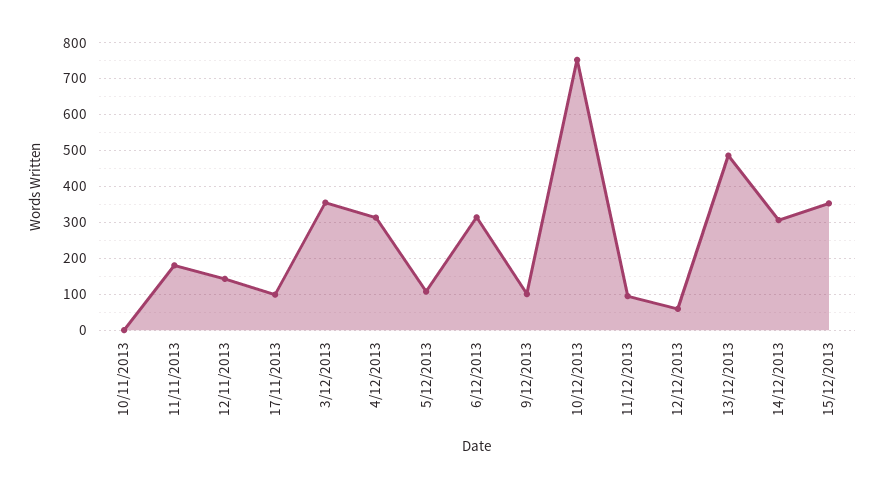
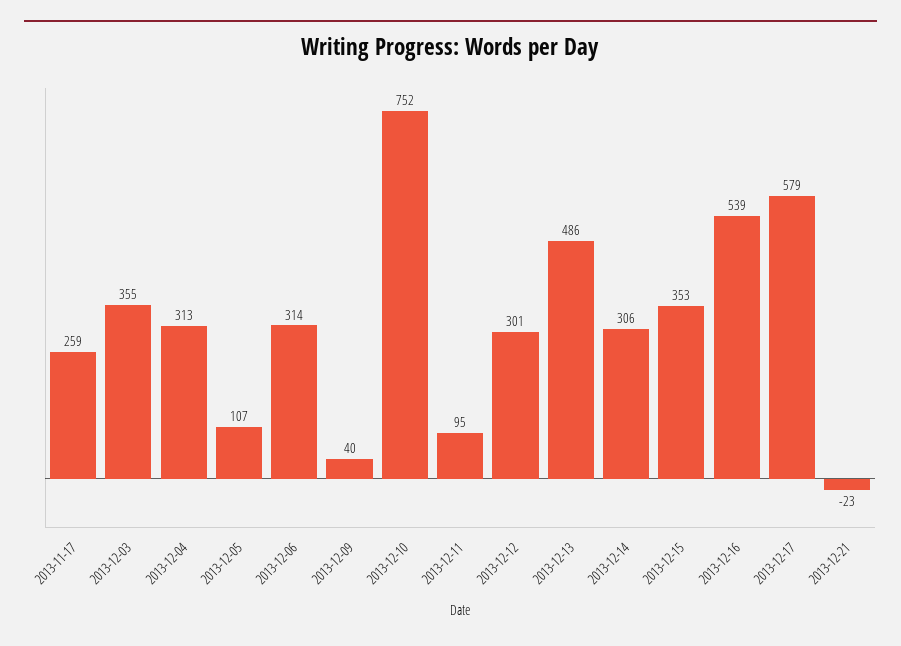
10/11/2013: 0 -> none
11/11/2013: 180 -> none
12/11/2013: 140 -> none
17/11/2013: 100 -> 259
9/12/2013: 100 -> 40
12/12/2013: 60 -> 301
2013-12-16: none -> 539
2013-12-17: none -> 579
2013-12-21: none -> -23

